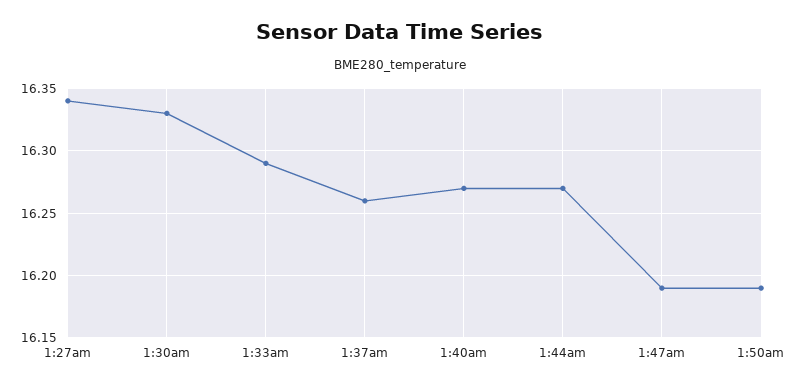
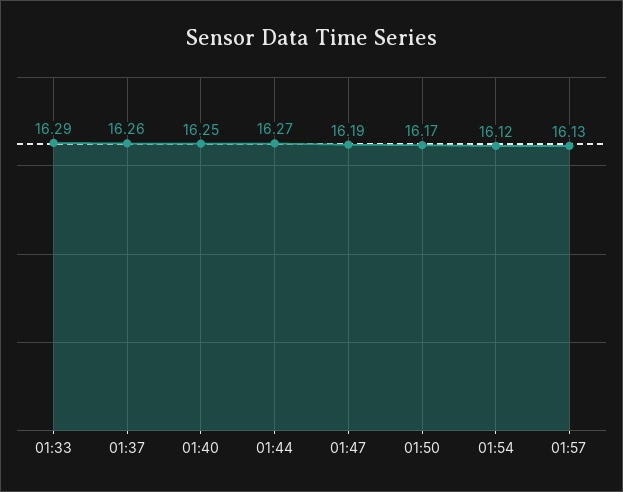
1:27am: 16.34 -> none
1:30am: 16.33 -> none
1:40am: 16.27 -> 16.25
1:50am: 16.19 -> 16.17
01:54: none -> 16.12
01:57: none -> 16.13

